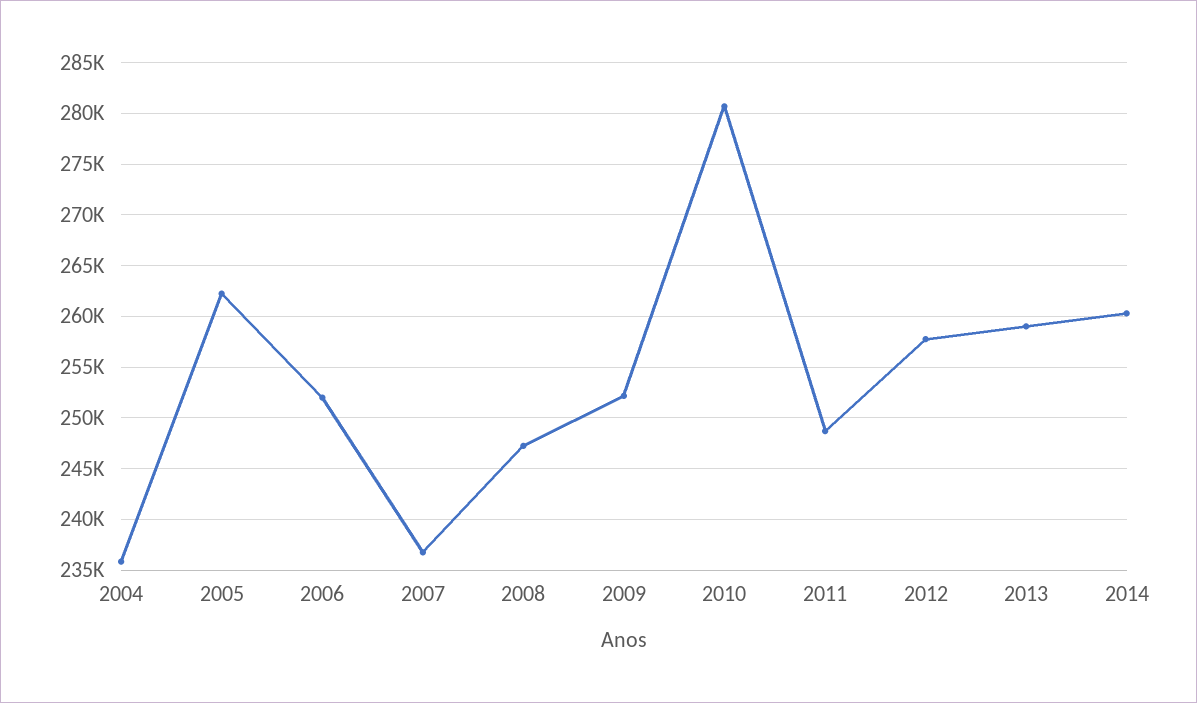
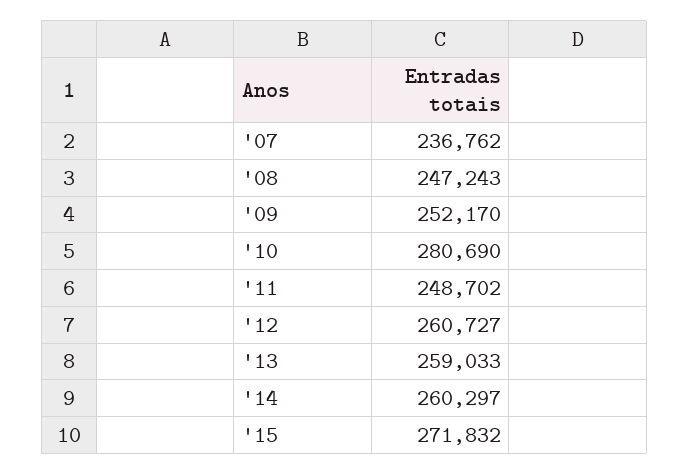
2004: 236000 -> none
2005: 262000 -> none
2006: 252000 -> none
2012: 258000 -> 260727
'15: none -> 271832

